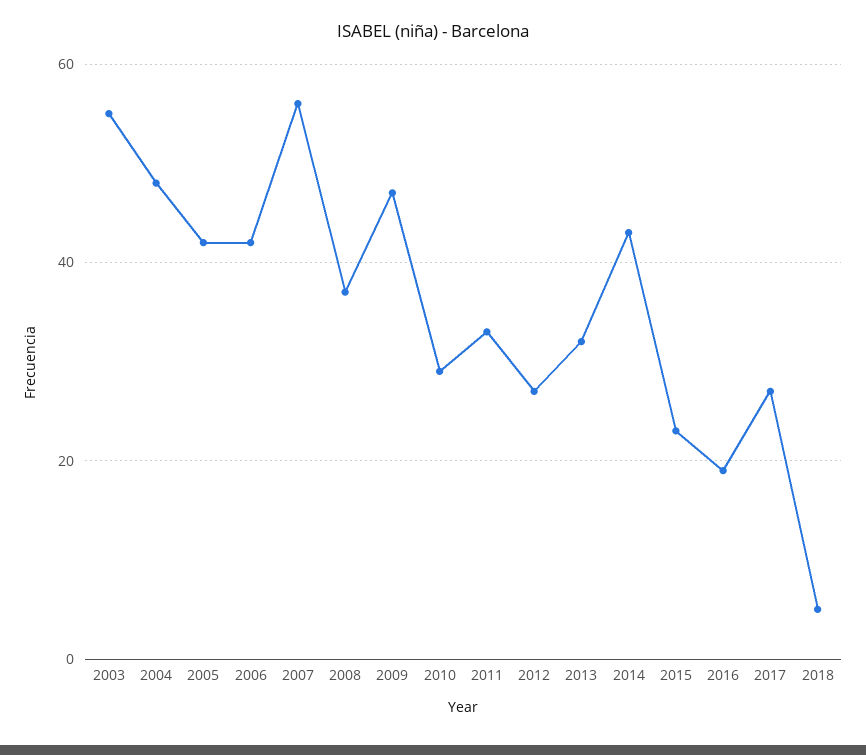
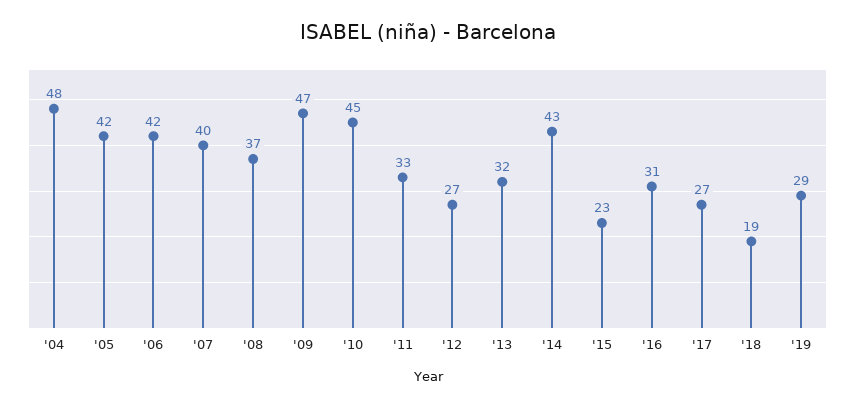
2003: 55 -> none
2007: 55 -> 40
2010: 30 -> 45
2016: 20 -> 31
2018: 5 -> 19
'19: none -> 29

